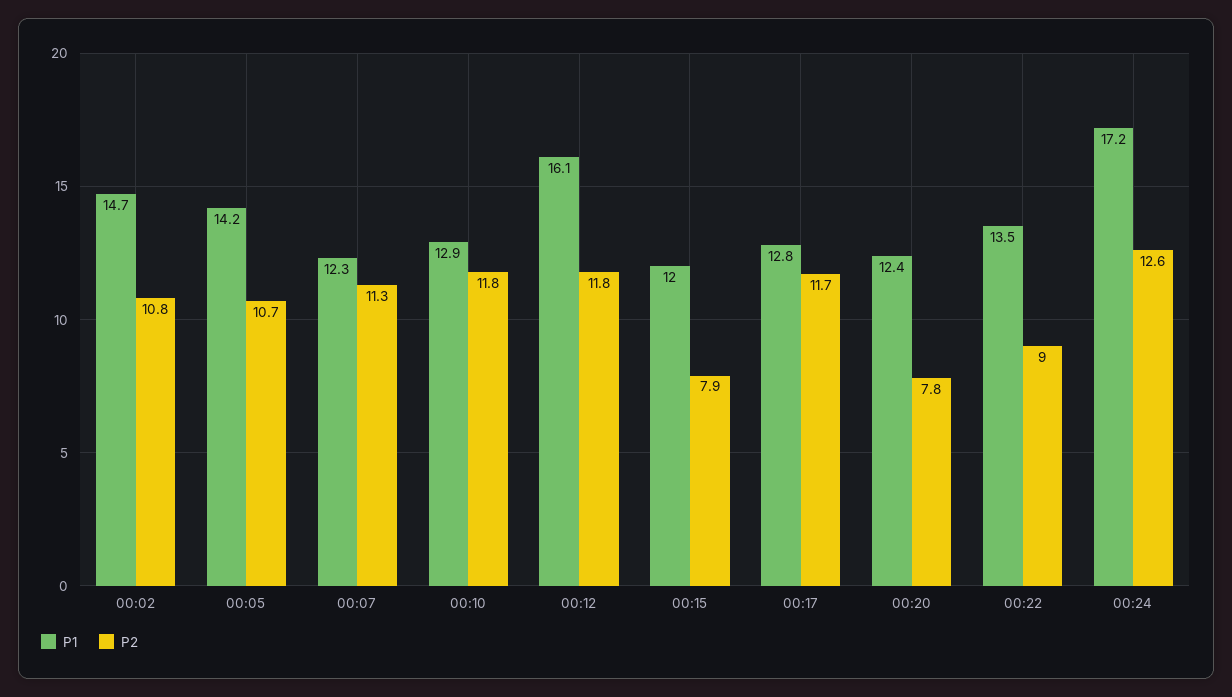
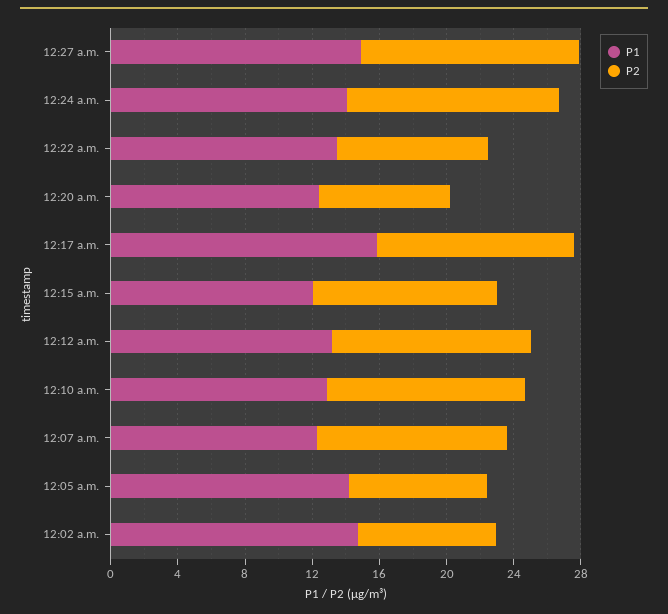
P2, 00:02: 10.8 -> 8
P2, 00:05: 10.7 -> 8
P1, 00:12: 16.1 -> 13
P2, 00:15: 7.9 -> 11
P1, 00:17: 12.8 -> 16
P1, 00:24: 17.2 -> 14
P1, 12:27 a.m.: none -> 15
P2, 12:27 a.m.: none -> 13

